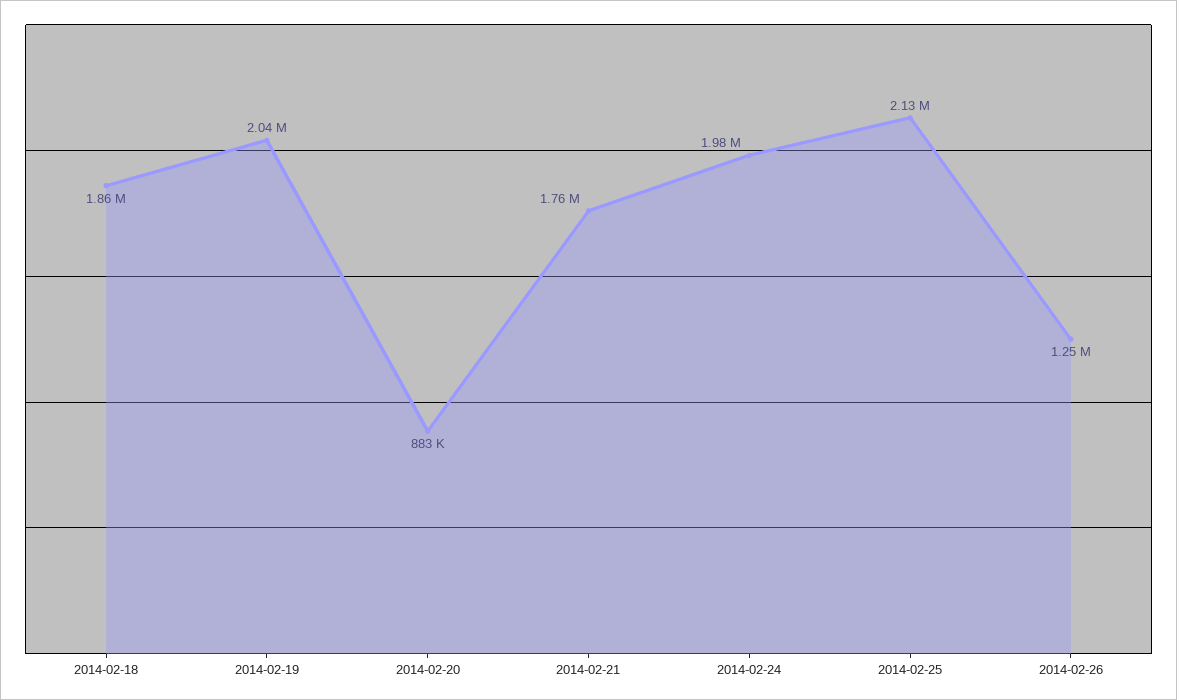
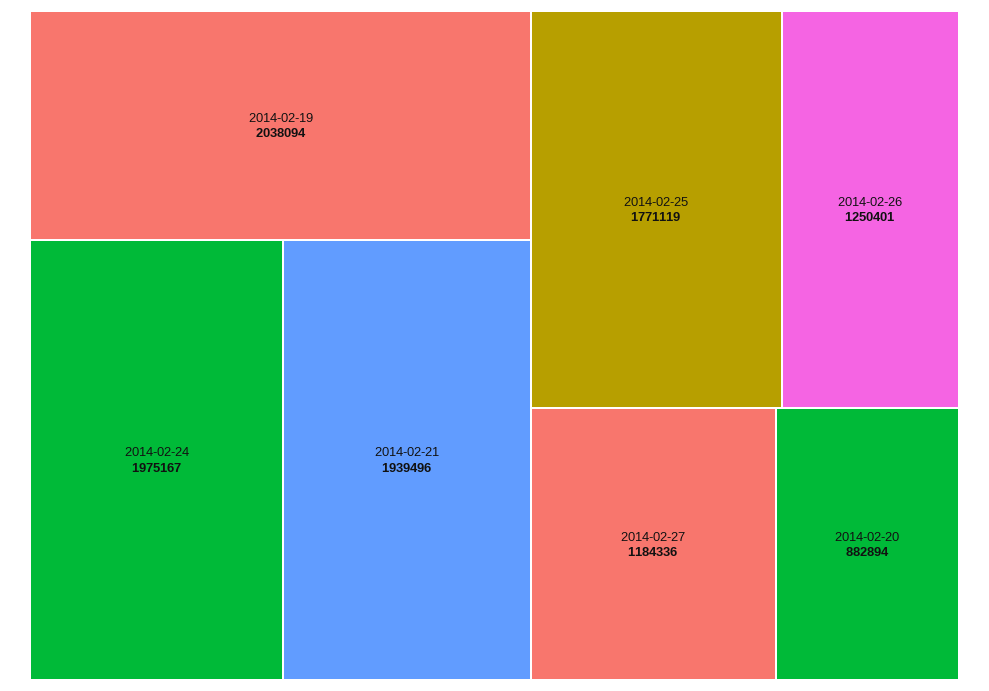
2014-02-18: 1860000 -> none
2014-02-21: 1760000 -> 1939496
2014-02-25: 2130000 -> 1771119
2014-02-27: none -> 1184336

